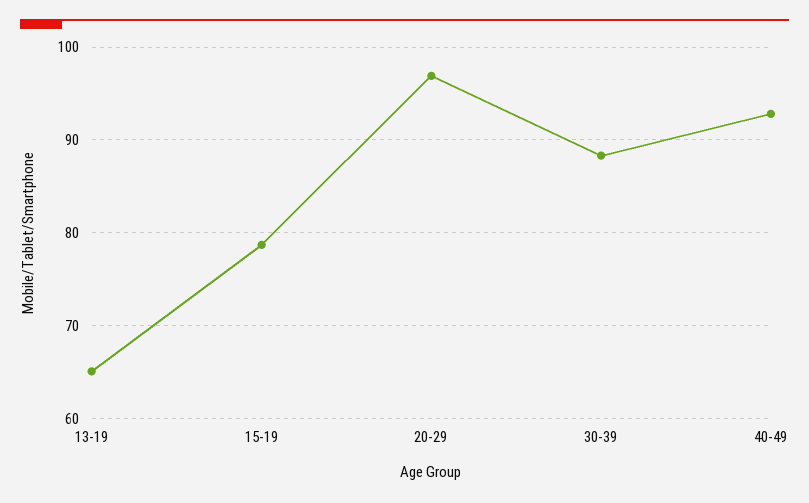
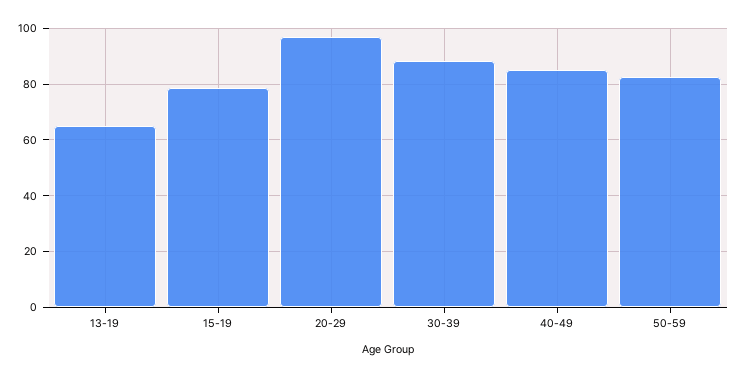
40-49: 93 -> 85
50-59: none -> 82.5

